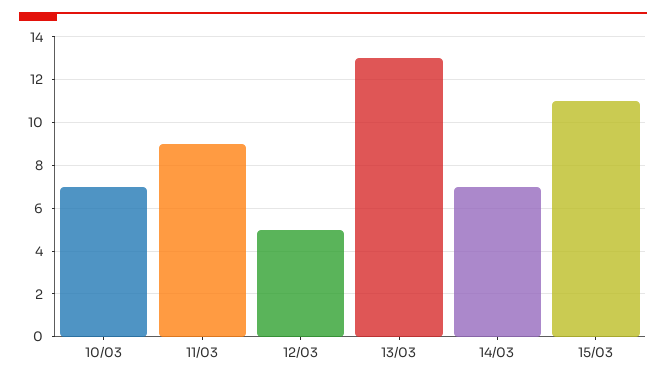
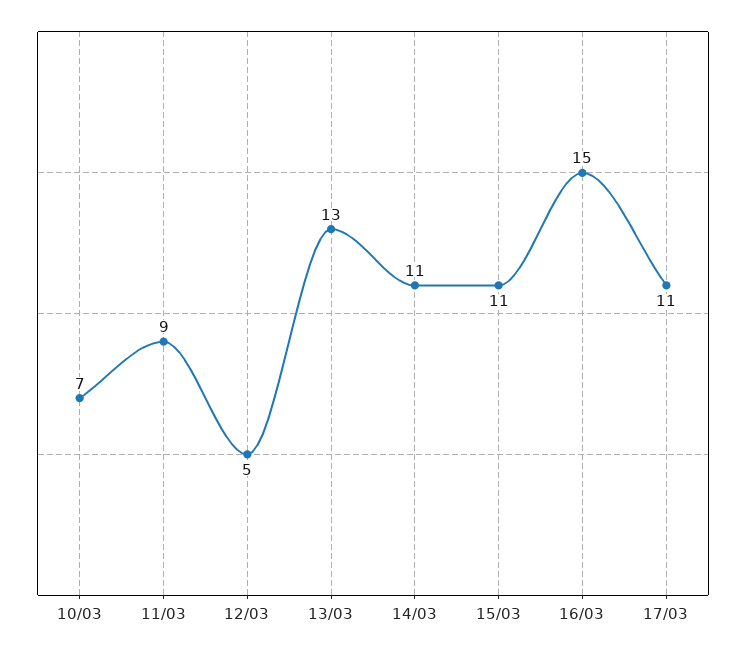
14/03: 7 -> 11
16/03: none -> 15
17/03: none -> 11

